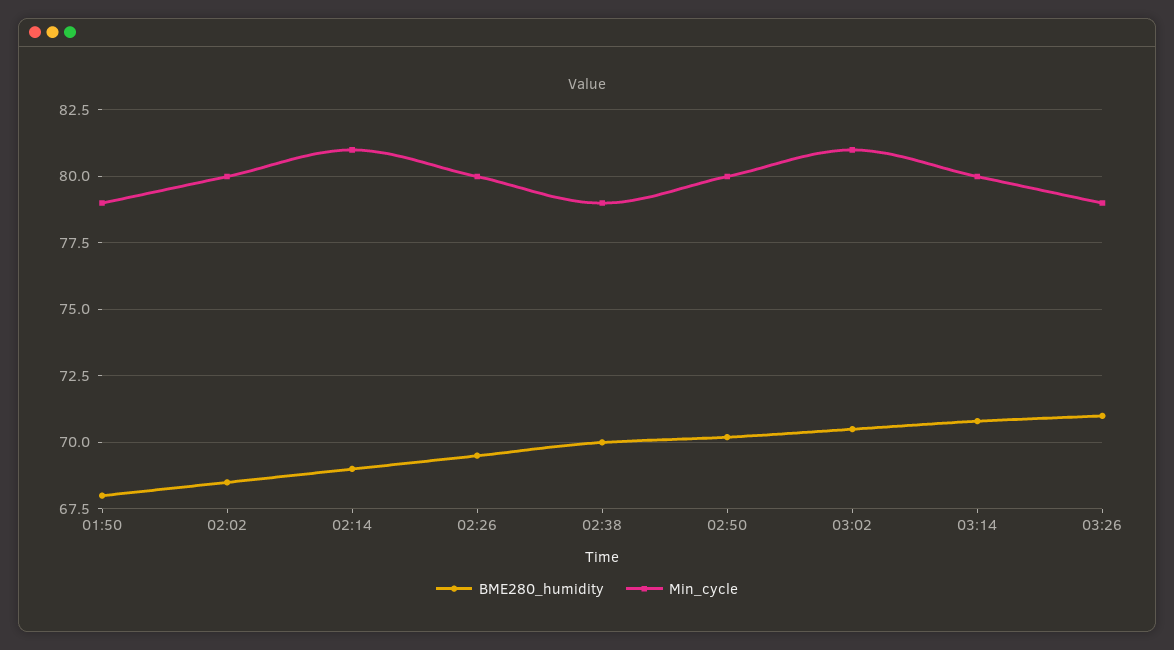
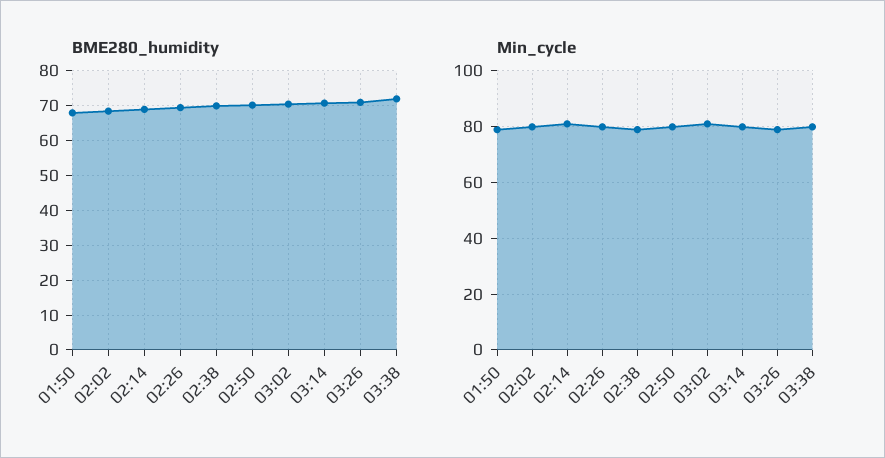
BME280_humidity, 03:38: none -> 72
Min_cycle, 03:38: none -> 80

